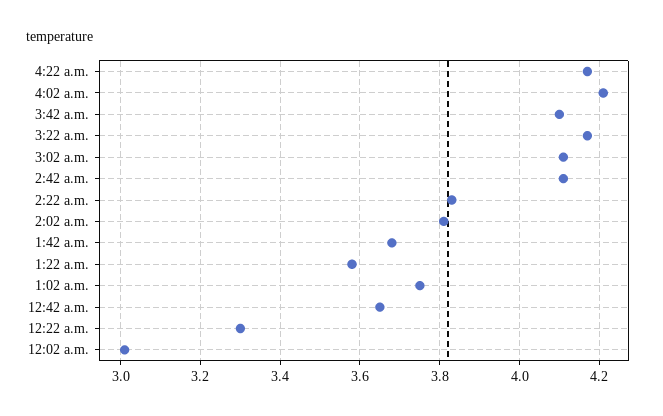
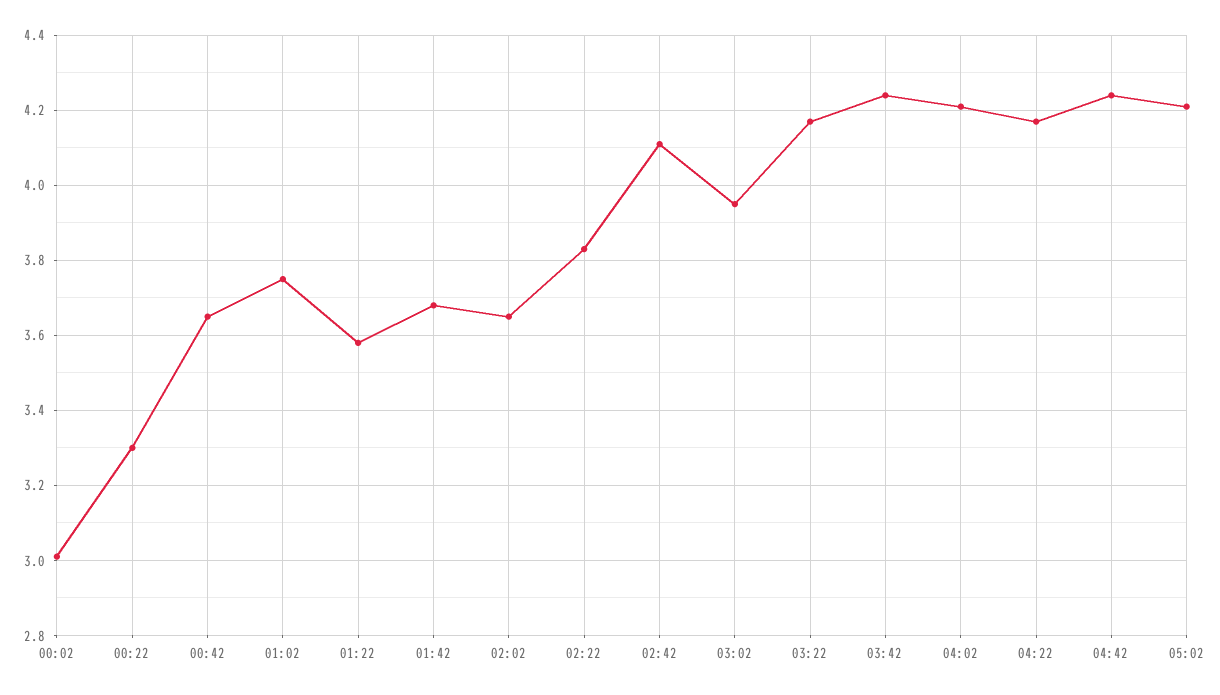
3:42 a.m.: 4.1 -> 4.25
3:02 a.m.: 4.1 -> 3.95
2:02 a.m.: 3.8 -> 3.65
04:42: none -> 4.25
05:02: none -> 4.2

